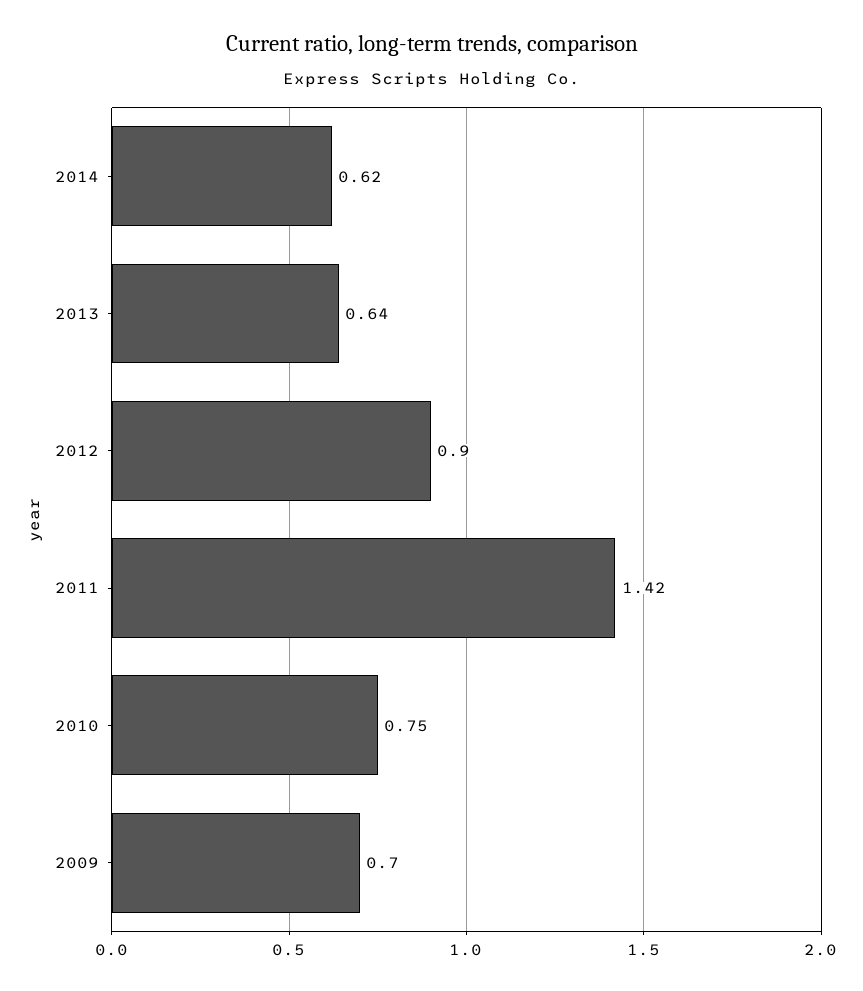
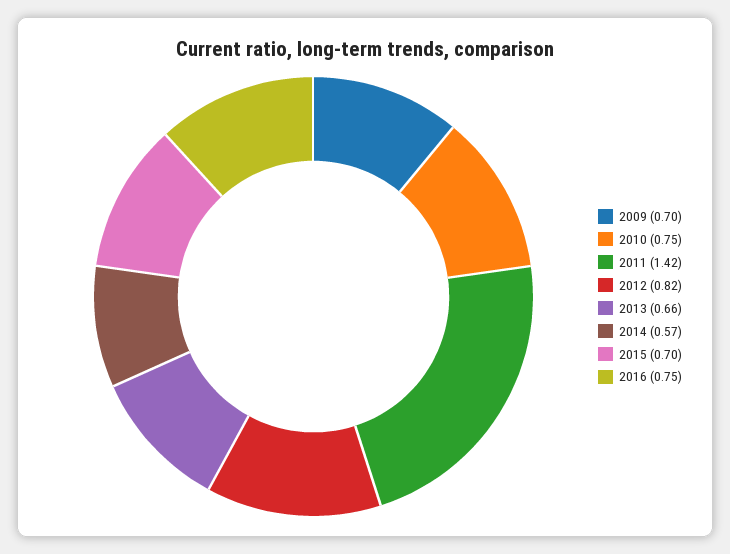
2014: 0.62 -> 0.57
2013: 0.64 -> 0.66
2012: 0.9 -> 0.82
2015: none -> 0.7
2016: none -> 0.75

